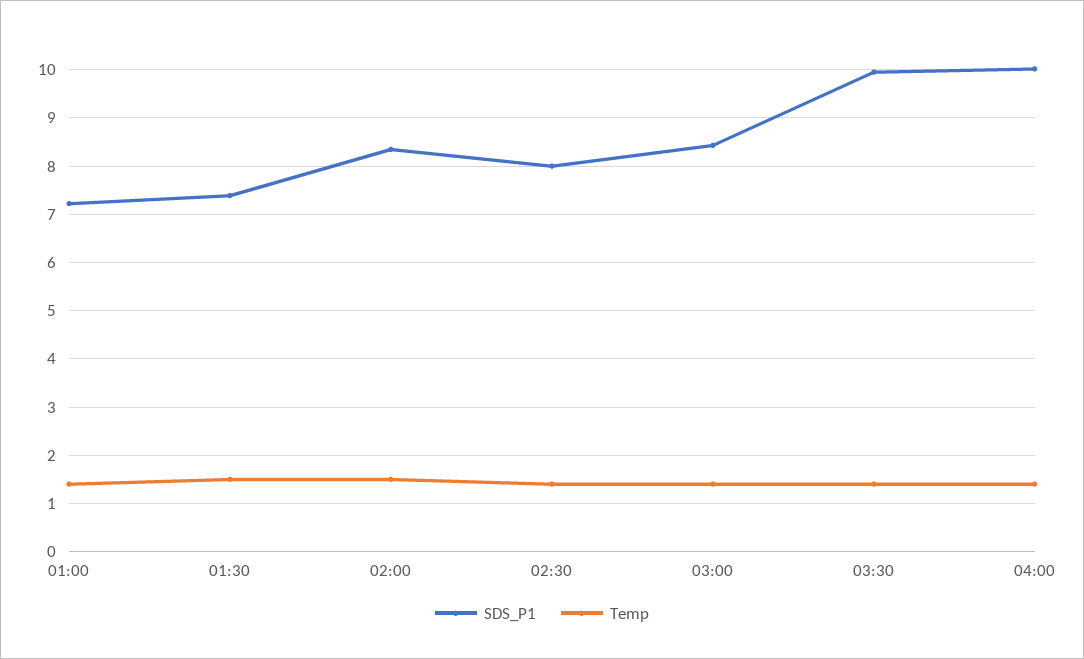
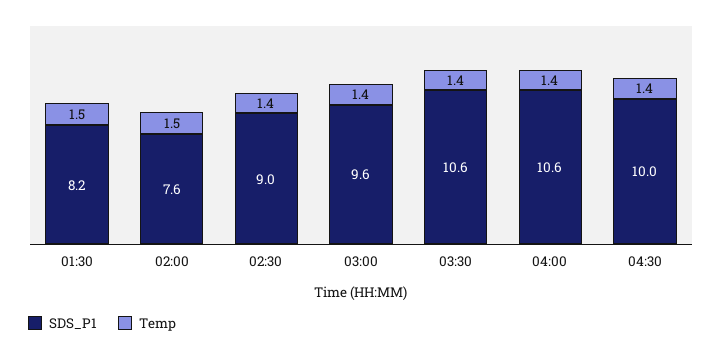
SDS_P1, 01:00: 7.2 -> none
Temp, 01:00: 1.4 -> none
SDS_P1, 01:30: 7.4 -> 8.2
SDS_P1, 02:00: 8.4 -> 7.6
SDS_P1, 02:30: 8 -> 9
SDS_P1, 03:00: 8.4 -> 9.6
SDS_P1, 03:30: 10 -> 10.6
SDS_P1, 04:00: 10 -> 10.6
SDS_P1, 04:30: none -> 10
Temp, 04:30: none -> 1.4

